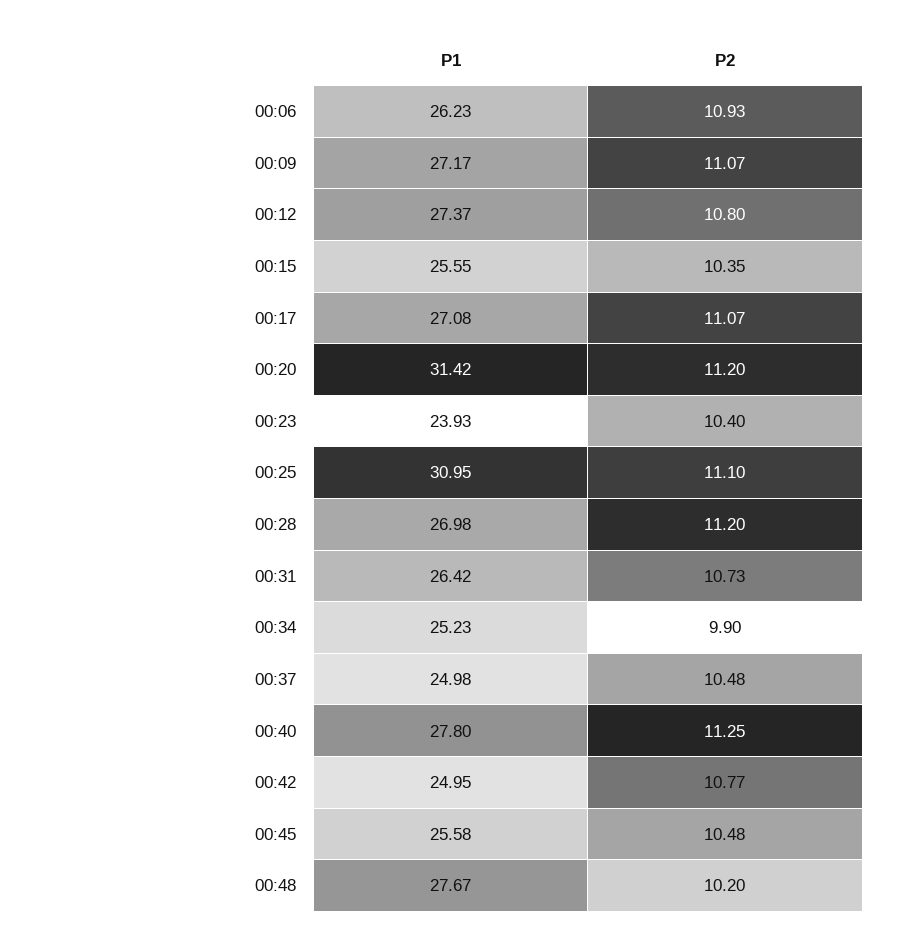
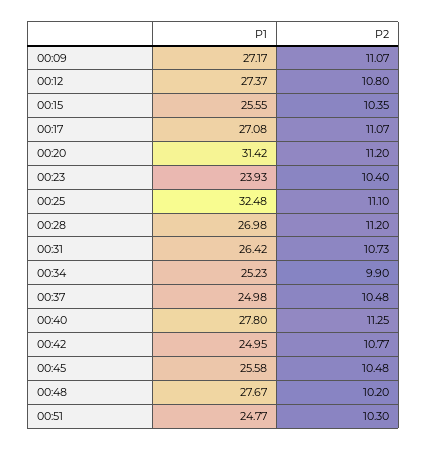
P1, 00:06: 26.23 -> none
P2, 00:06: 10.93 -> none
P1, 00:25: 30.95 -> 32.48
P1, 00:51: none -> 24.77
P2, 00:51: none -> 10.3

